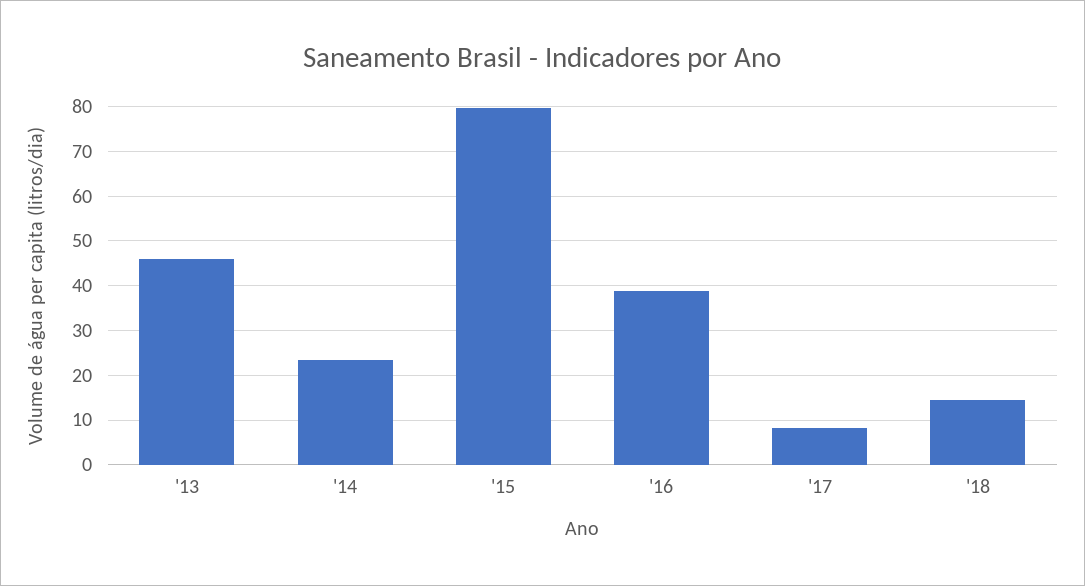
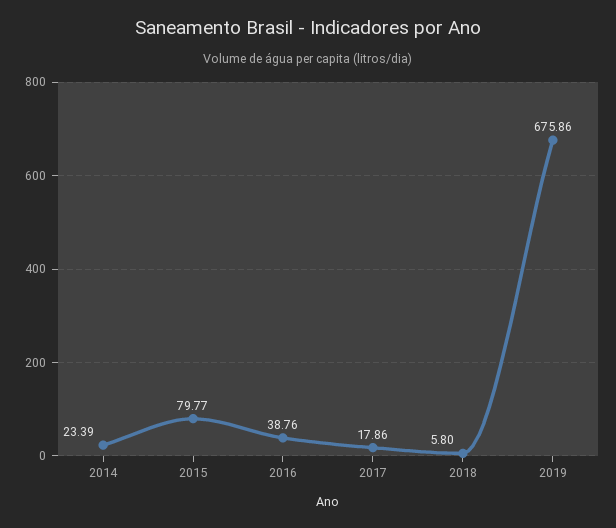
'13: 46 -> none
'17: 8 -> 17.86
'18: 14 -> 5.8
2019: none -> 675.86

